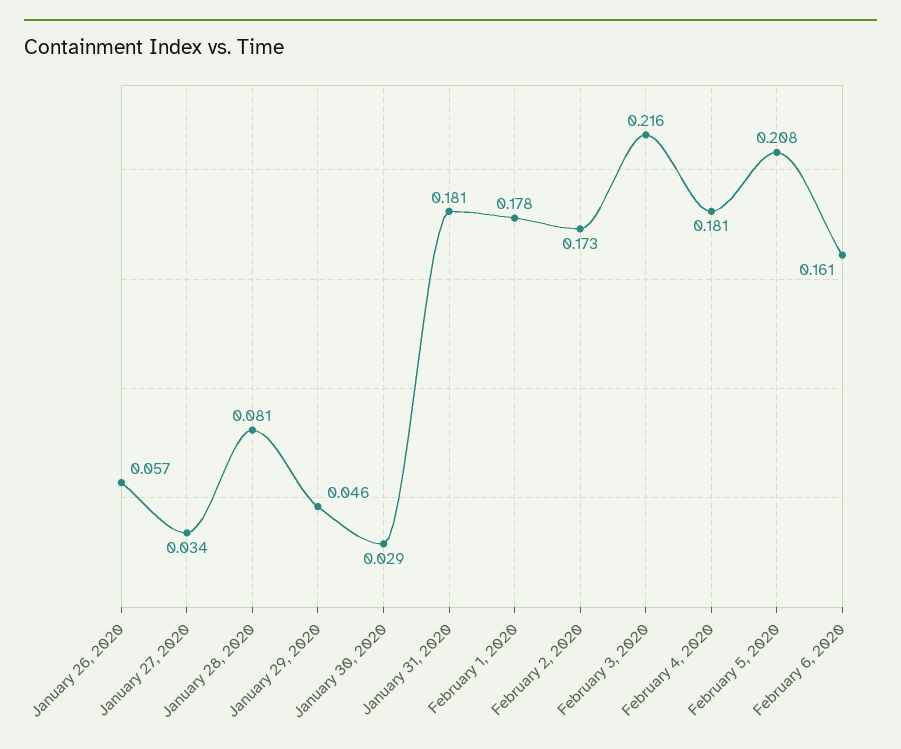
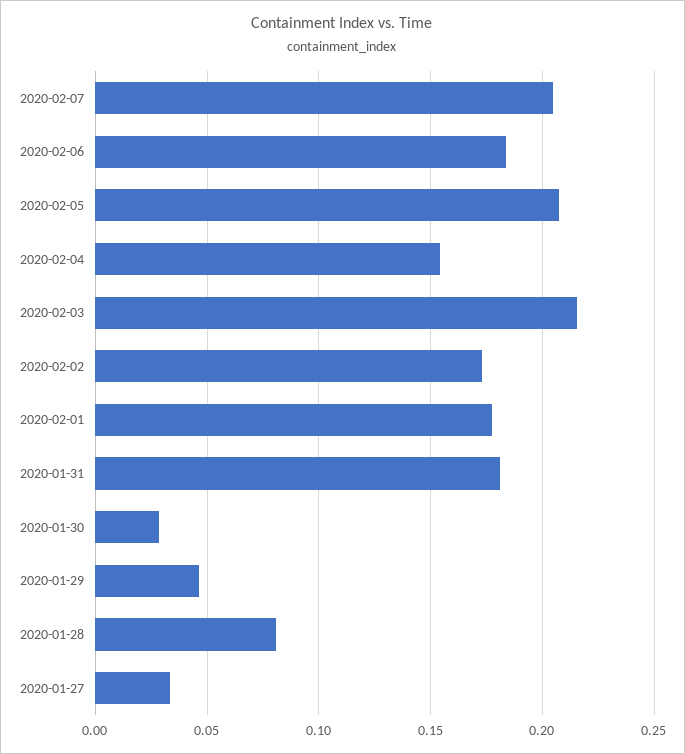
January 26, 2020: 0.057 -> none
February 4, 2020: 0.181 -> 0.155
February 6, 2020: 0.161 -> 0.185
2020-02-07: none -> 0.205

